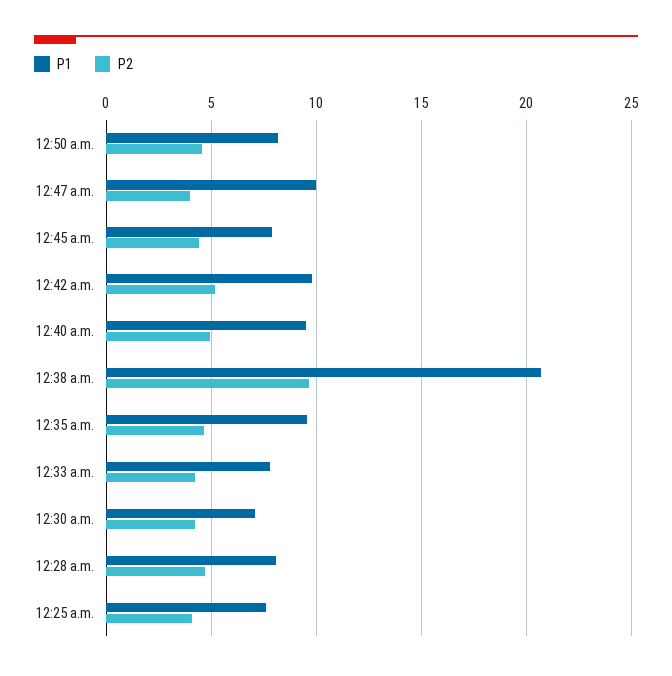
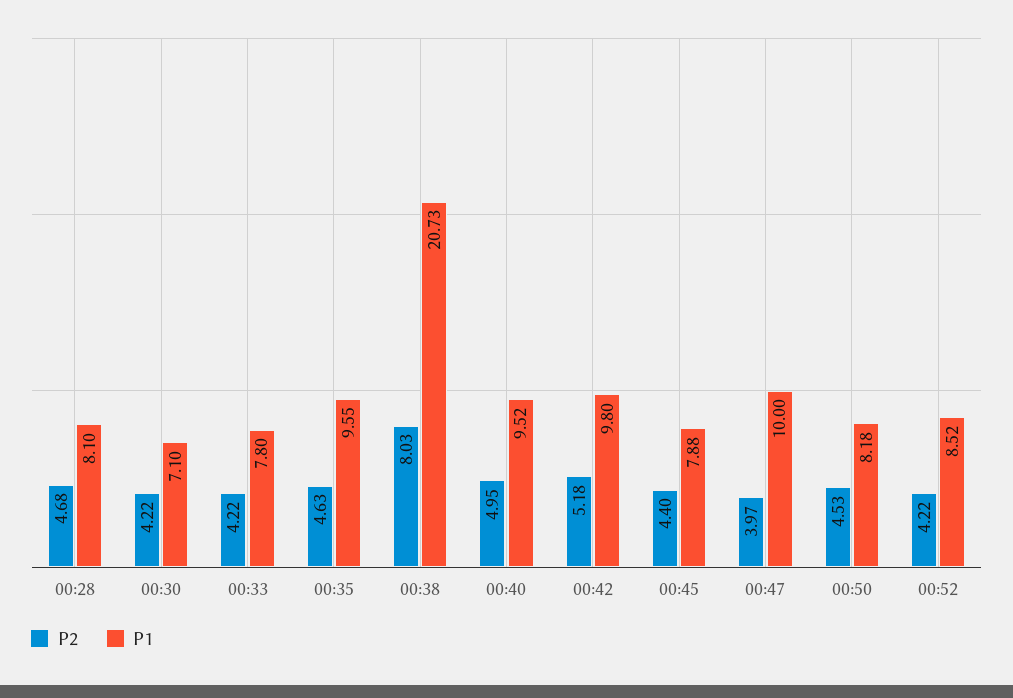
P2, 12:38 a.m.: 9.5 -> 8.03
P1, 12:25 a.m.: 7.5 -> none
P2, 12:25 a.m.: 4 -> none
P2, 00:52: none -> 4.22
P1, 00:52: none -> 8.52

